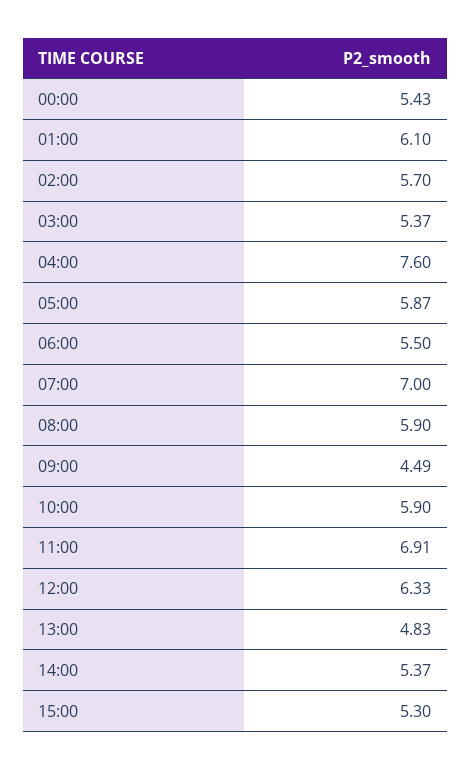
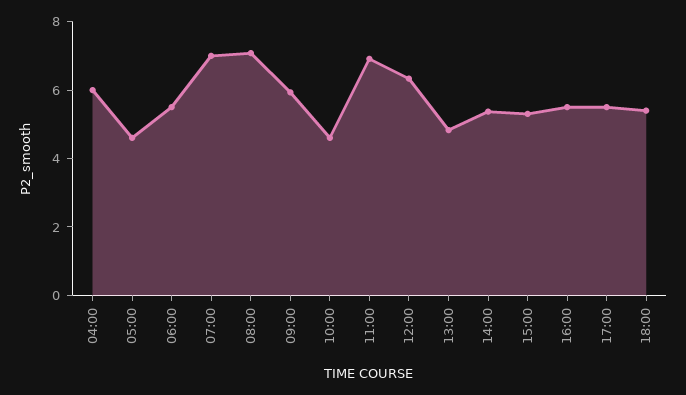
00:00: 5.43 -> none
01:00: 6.1 -> none
02:00: 5.7 -> none
03:00: 5.37 -> none
04:00: 7.6 -> 6
05:00: 5.87 -> 4.5
08:00: 5.9 -> 7
09:00: 4.49 -> 6
10:00: 5.9 -> 4.5
16:00: none -> 5.5
17:00: none -> 5.5
18:00: none -> 5.5

